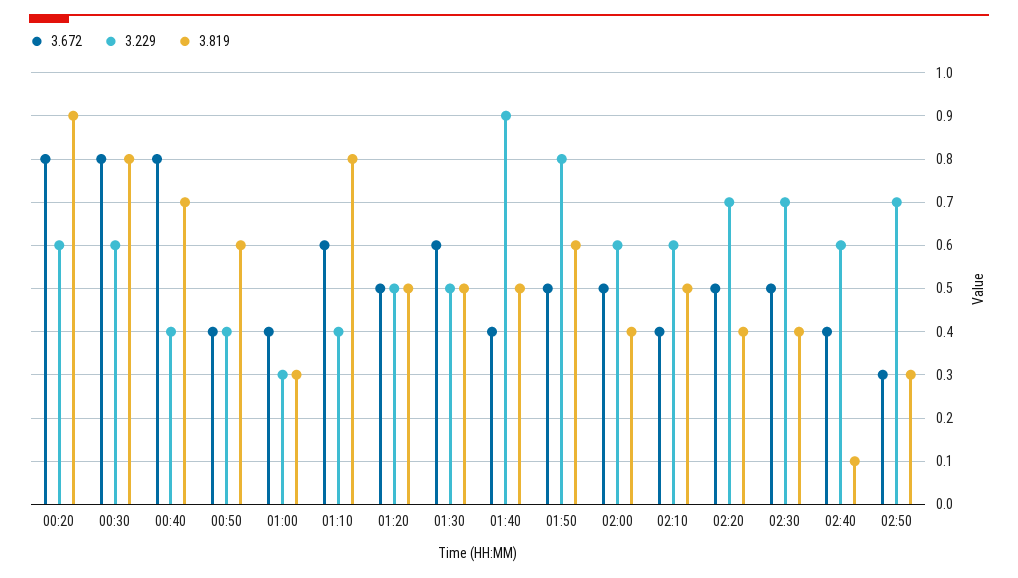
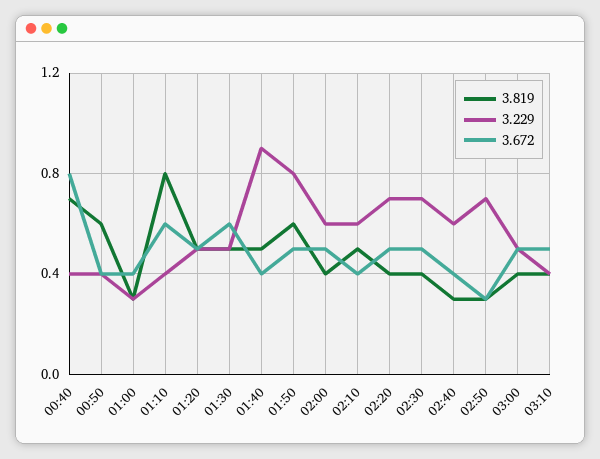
3.672, 00:20: 0.8 -> none
3.229, 00:20: 0.6 -> none
3.819, 00:20: 0.9 -> none
3.672, 00:30: 0.8 -> none
3.229, 00:30: 0.6 -> none
3.819, 00:30: 0.8 -> none
3.819, 02:40: 0.1 -> 0.3
3.819, 03:00: none -> 0.4
3.229, 03:00: none -> 0.5
3.672, 03:00: none -> 0.5
3.819, 03:10: none -> 0.4
3.229, 03:10: none -> 0.4
3.672, 03:10: none -> 0.5

